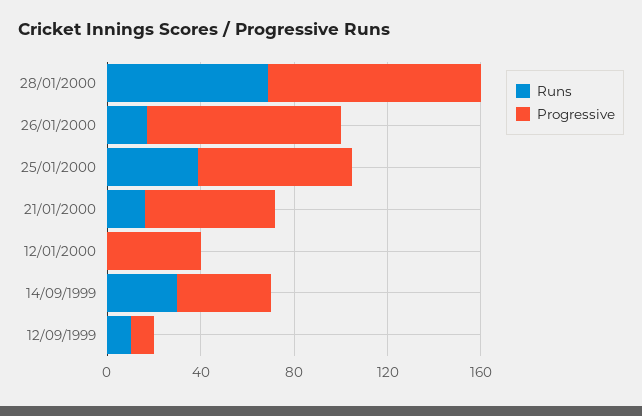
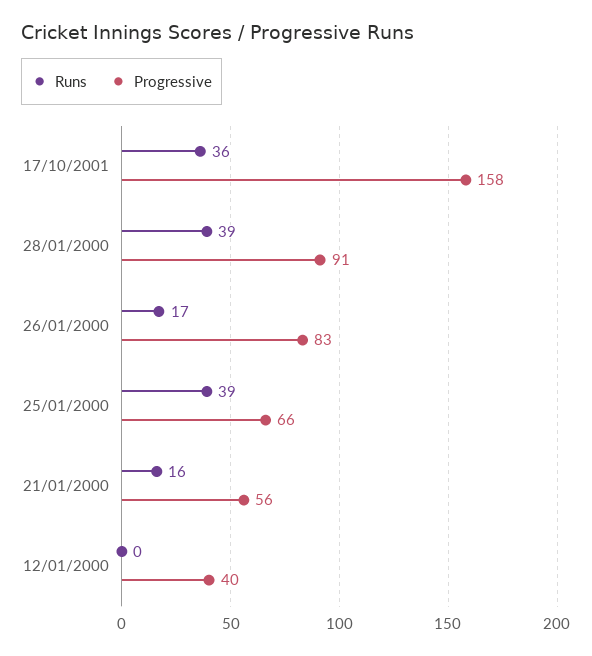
Runs, 28/01/2000: 70 -> 39
Runs, 14/09/1999: 30 -> none
Progressive, 14/09/1999: 40 -> none
Runs, 12/09/1999: 10 -> none
Progressive, 12/09/1999: 10 -> none
Runs, 17/10/2001: none -> 36
Progressive, 17/10/2001: none -> 158

